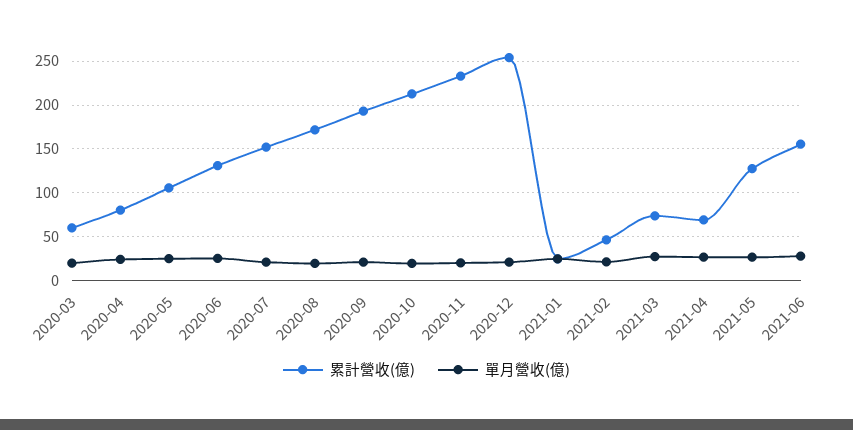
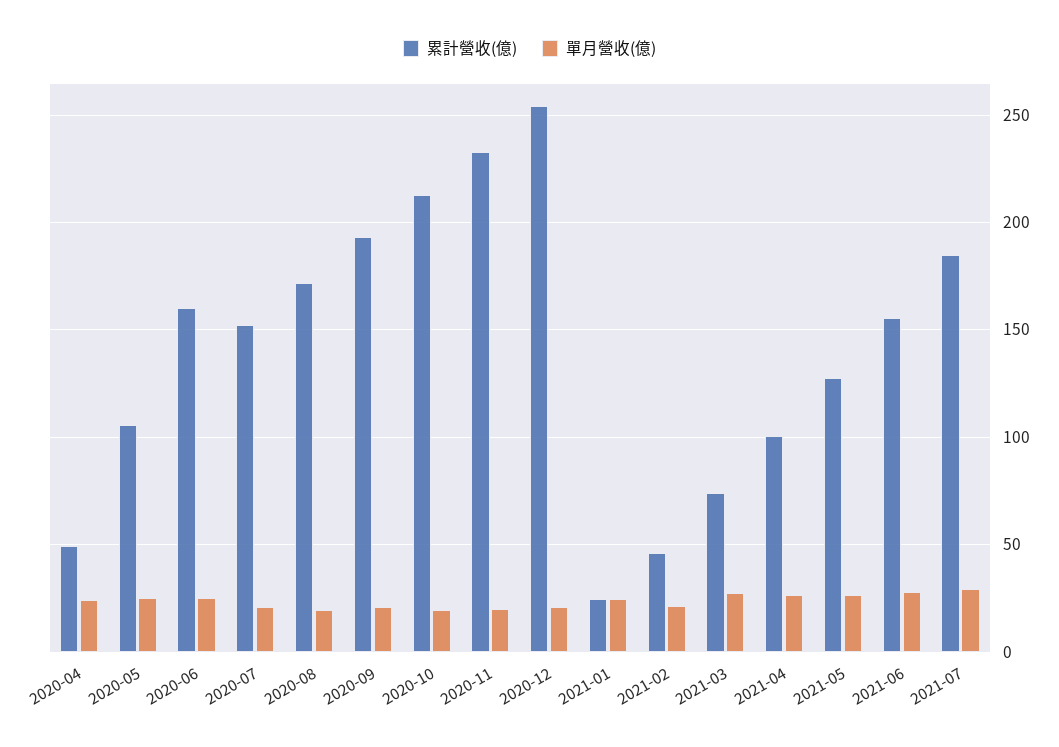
累計營收(億), 2020-03: 60 -> none
單月營收(億), 2020-03: 20 -> none
累計營收(億), 2020-04: 80 -> 50
累計營收(億), 2020-06: 130 -> 160
累計營收(億), 2021-04: 70 -> 100
累計營收(億), 2021-07: none -> 185
單月營收(億), 2021-07: none -> 30

